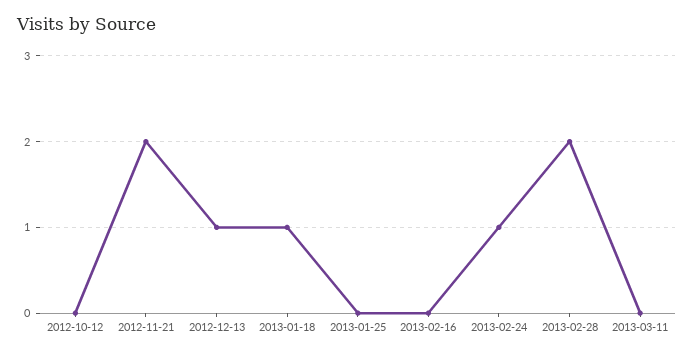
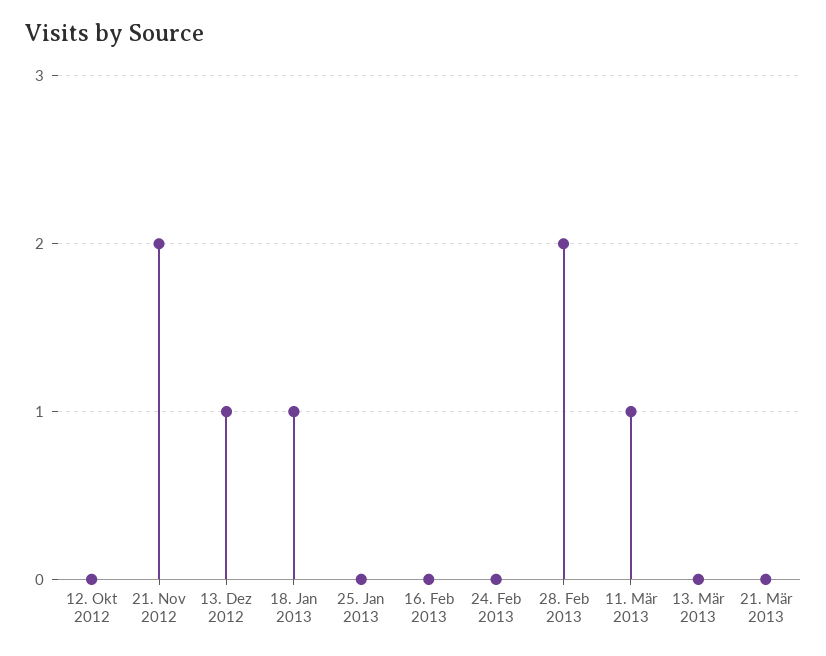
2013-02-24: 1 -> 0
2013-03-11: 0 -> 1
13. Mär 2013: none -> 0
21. Mär 2013: none -> 0

